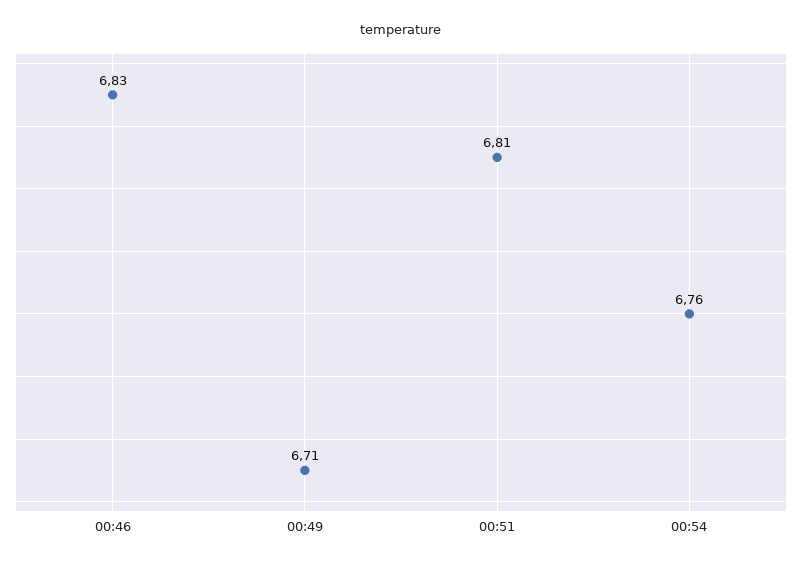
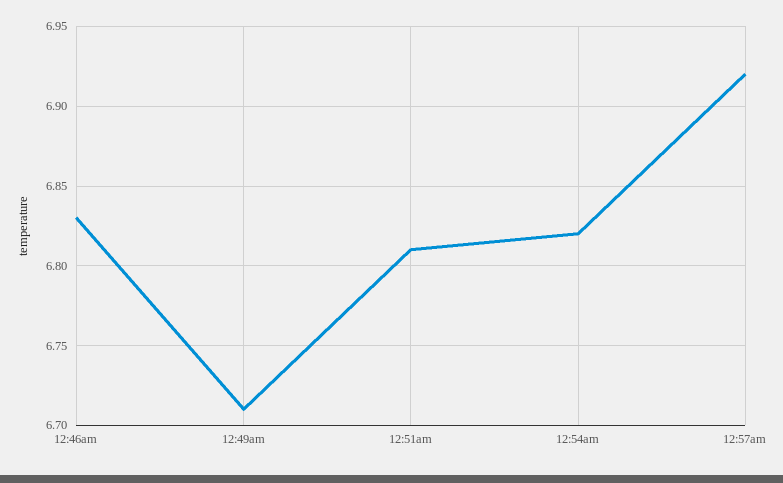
00:54: 6.76 -> 6.82
12:57am: none -> 6.92

